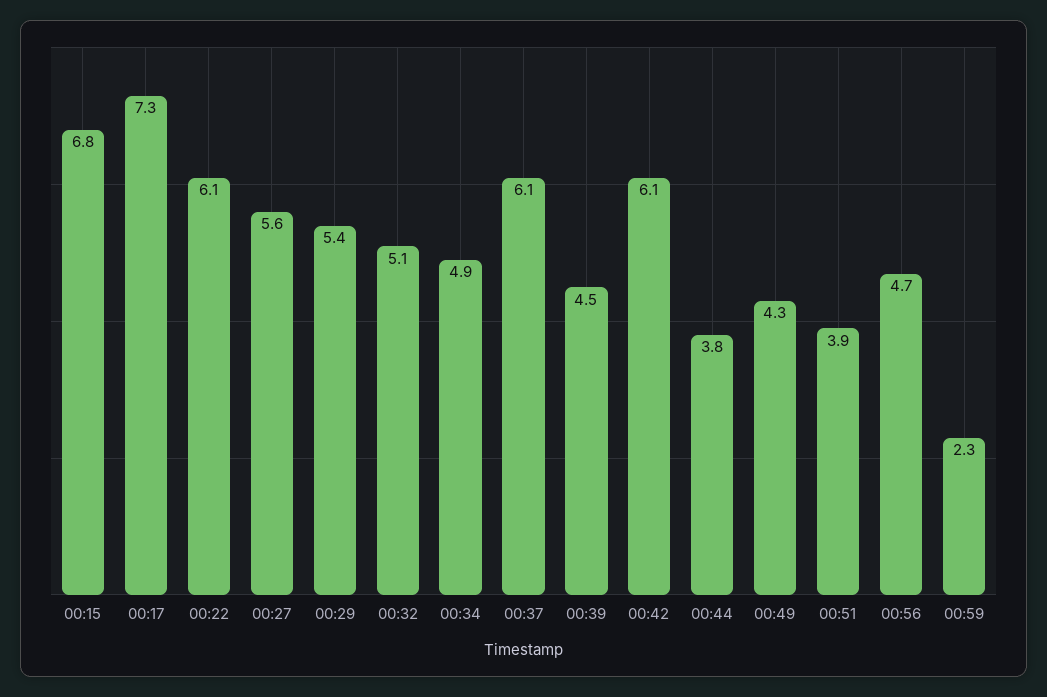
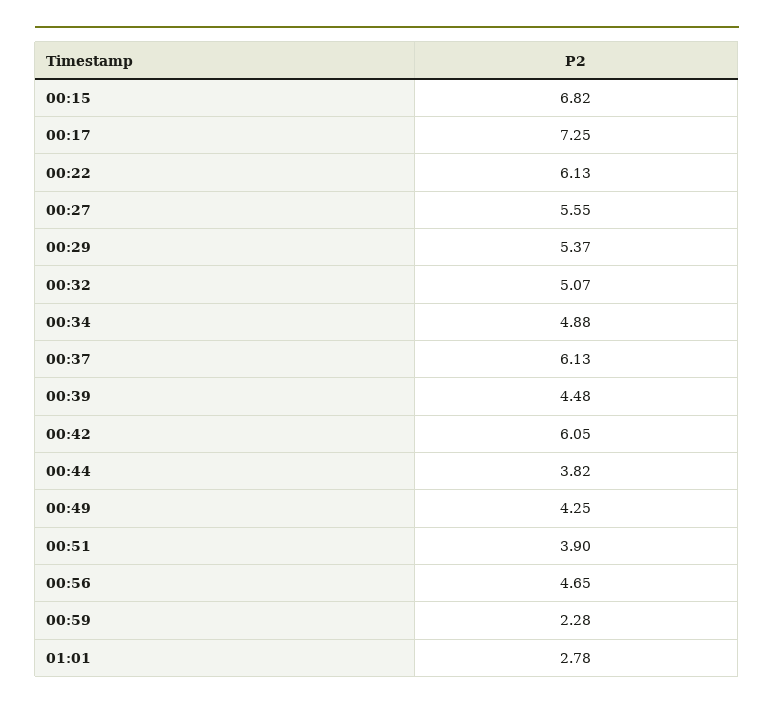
01:01: none -> 2.78

